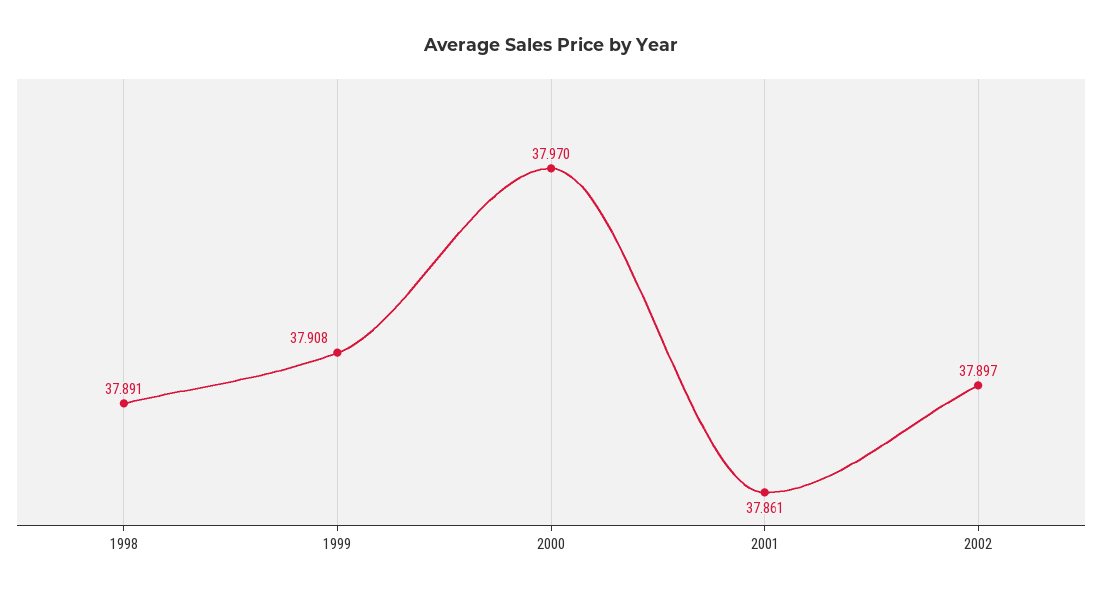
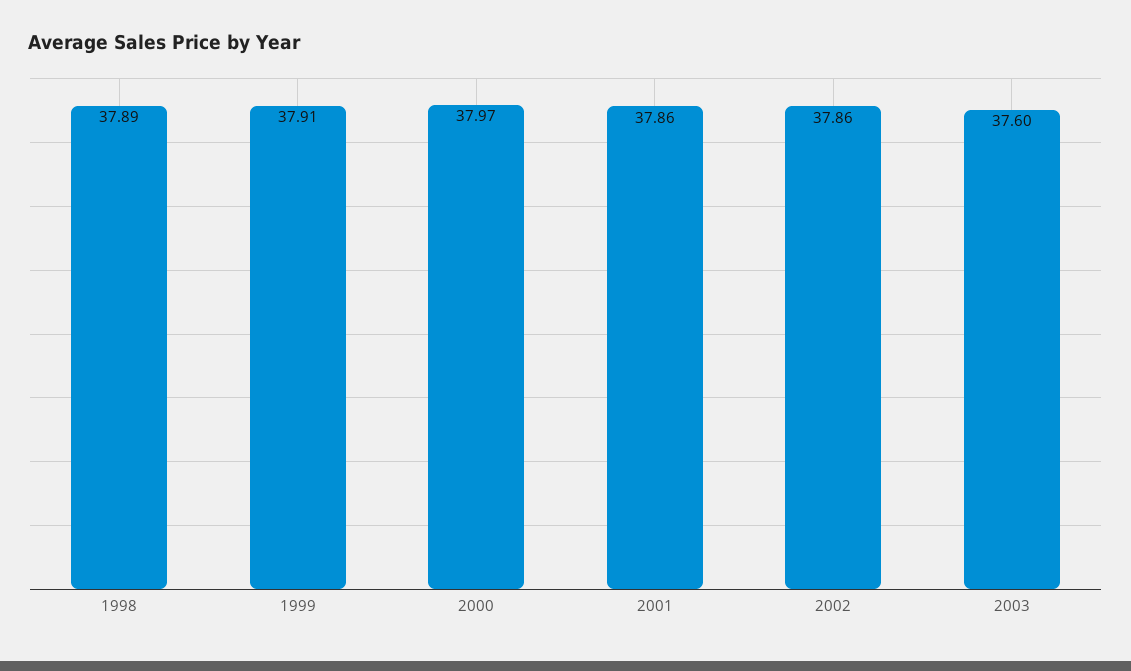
2002: 37.897 -> 37.86
2003: none -> 37.6

